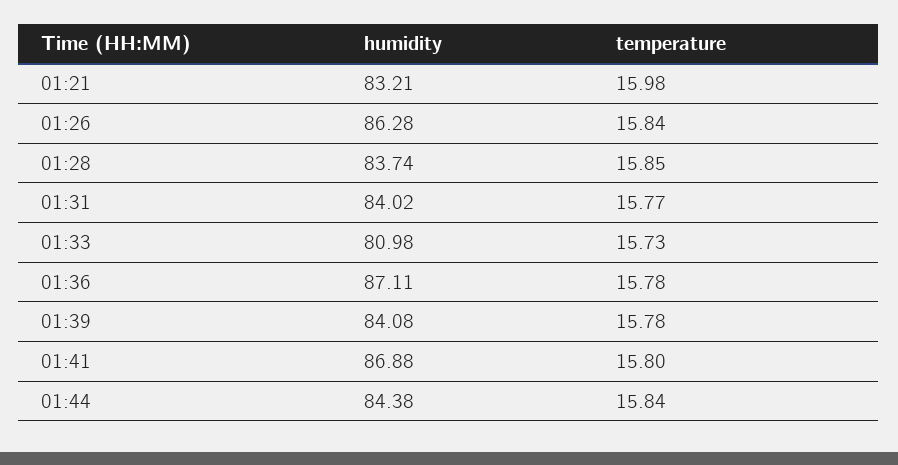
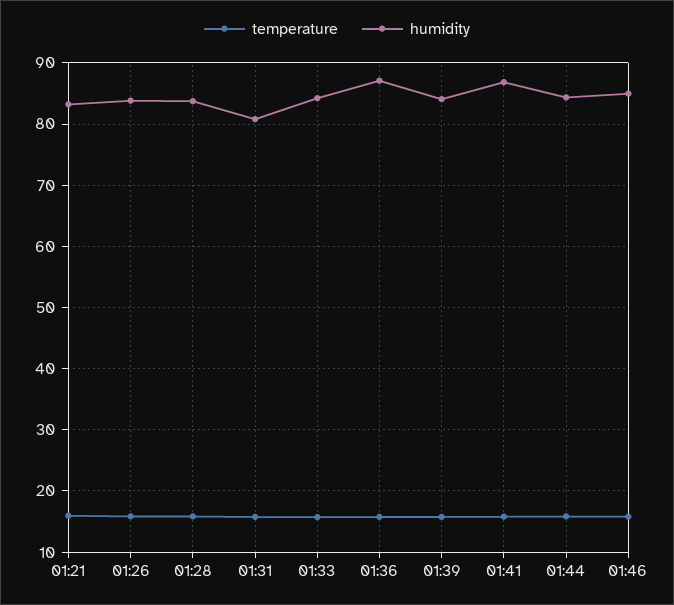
humidity, 01:26: 86.28 -> 84
humidity, 01:31: 84.02 -> 81
humidity, 01:33: 80.98 -> 84
temperature, 01:46: none -> 16
humidity, 01:46: none -> 85

